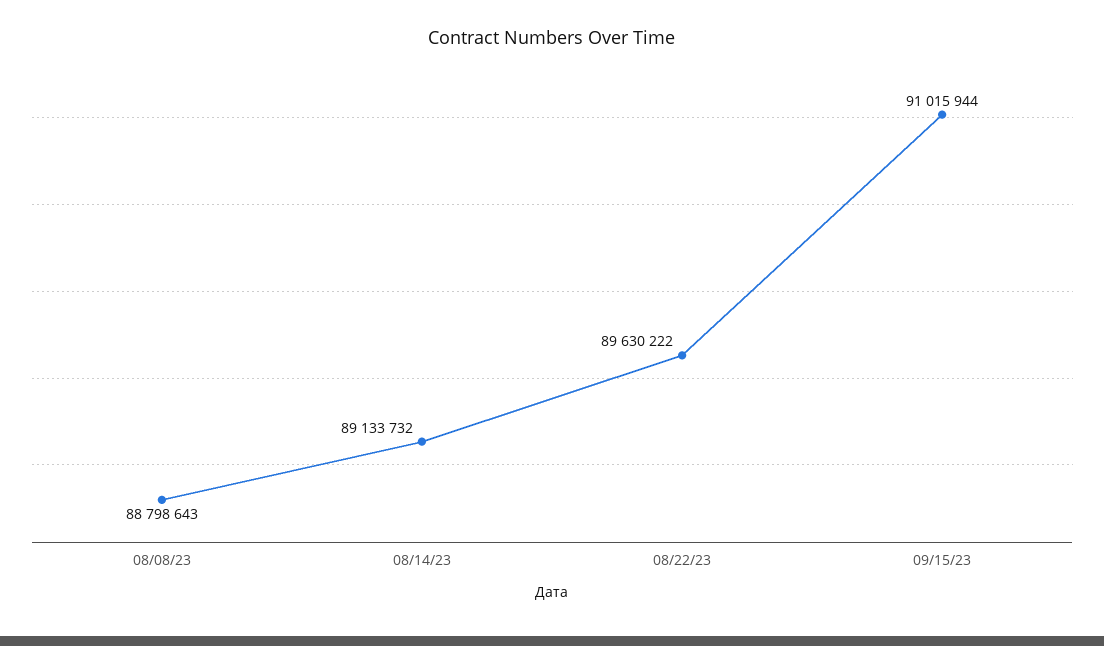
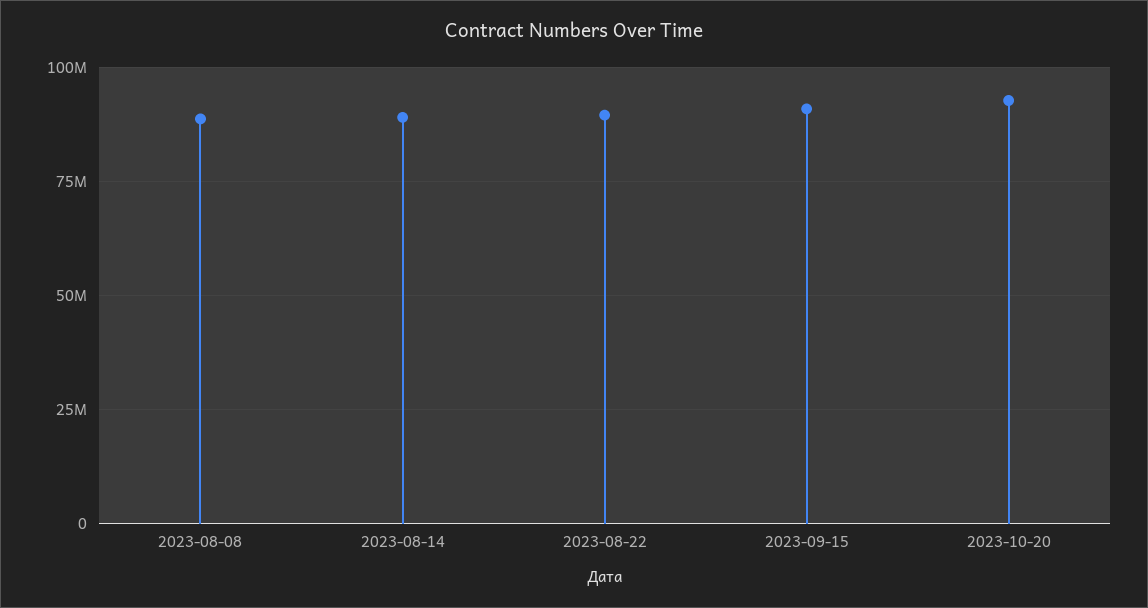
2023-10-20: none -> 92500000

